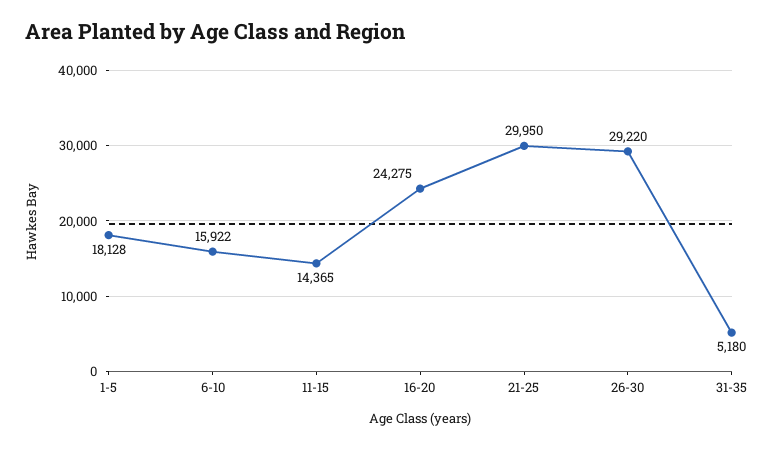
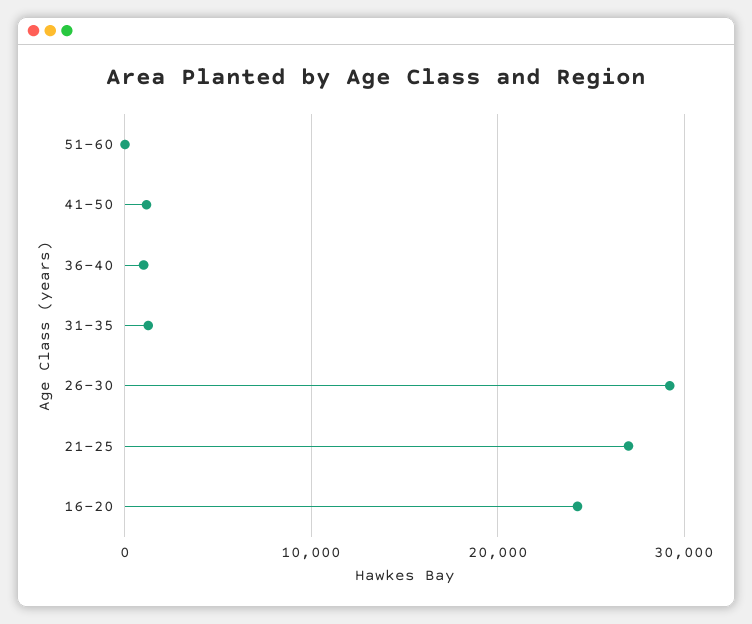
1-5: 18128 -> none
6-10: 15922 -> none
11-15: 14365 -> none
21-25: 29950 -> 27000
31-35: 5180 -> 1000
51-60: none -> 0
41-50: none -> 1000
36-40: none -> 1000

